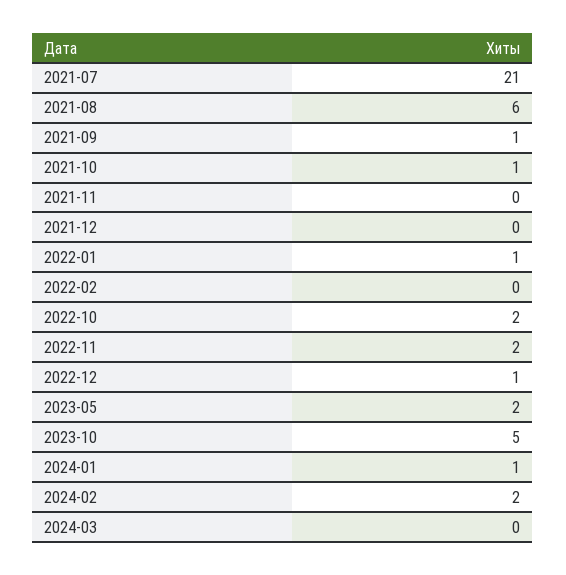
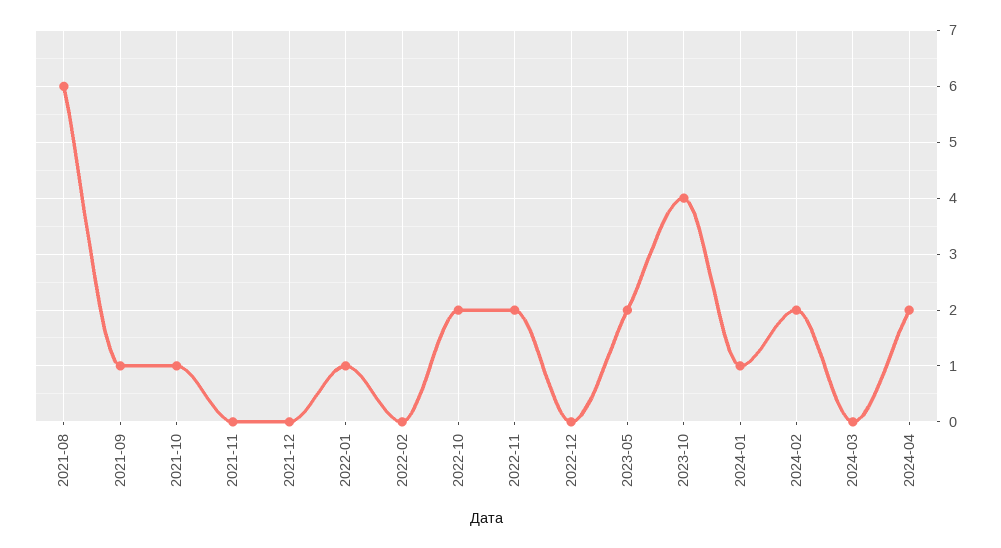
2021-07: 21 -> none
2022-12: 1 -> 0
2023-10: 5 -> 4
2024-04: none -> 2

